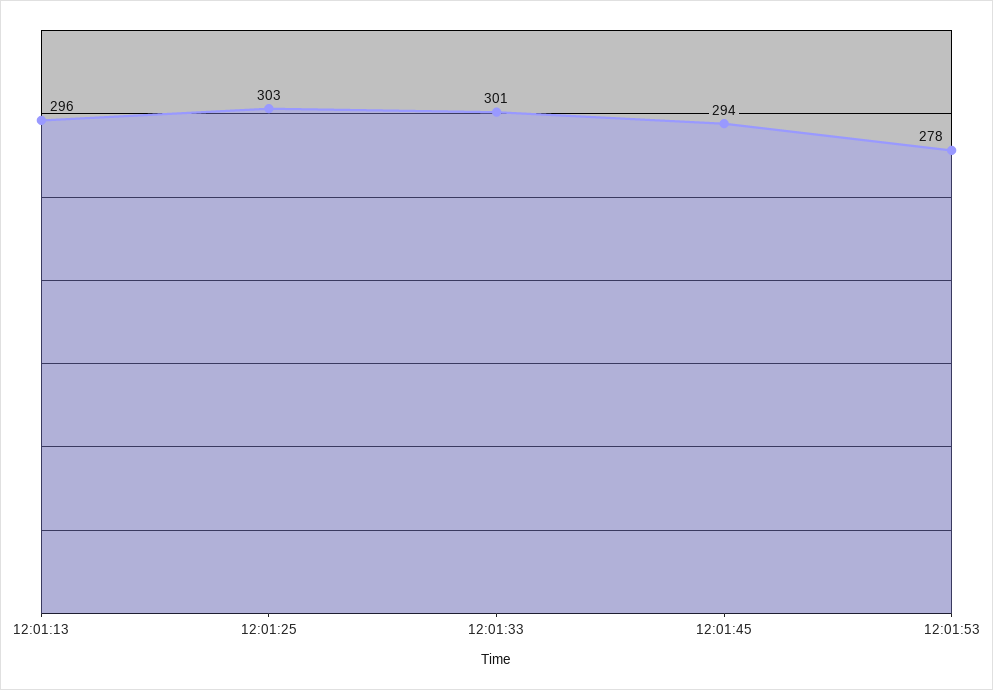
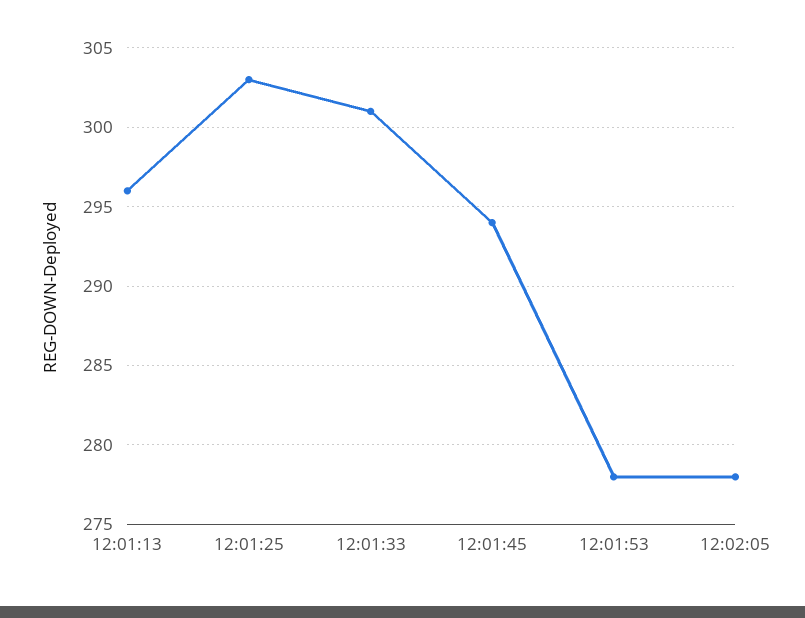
12:02:05: none -> 278

